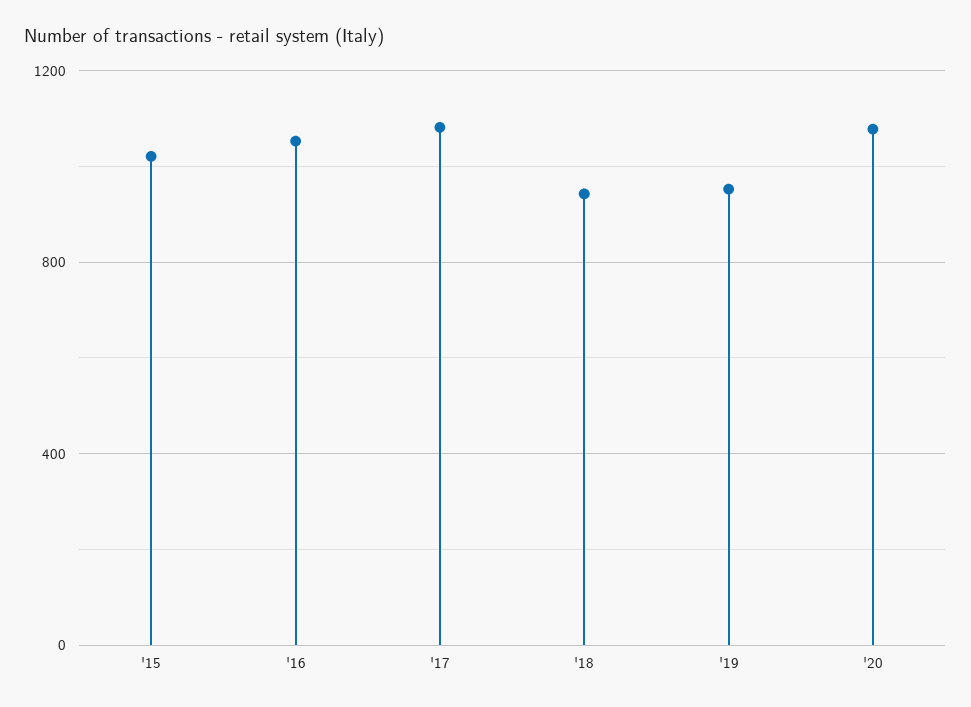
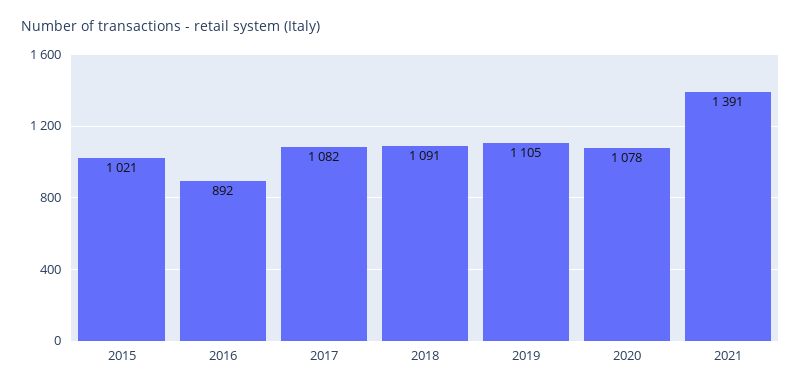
'16: 1050 -> 892
'18: 950 -> 1091
'19: 950 -> 1105
2021: none -> 1391

